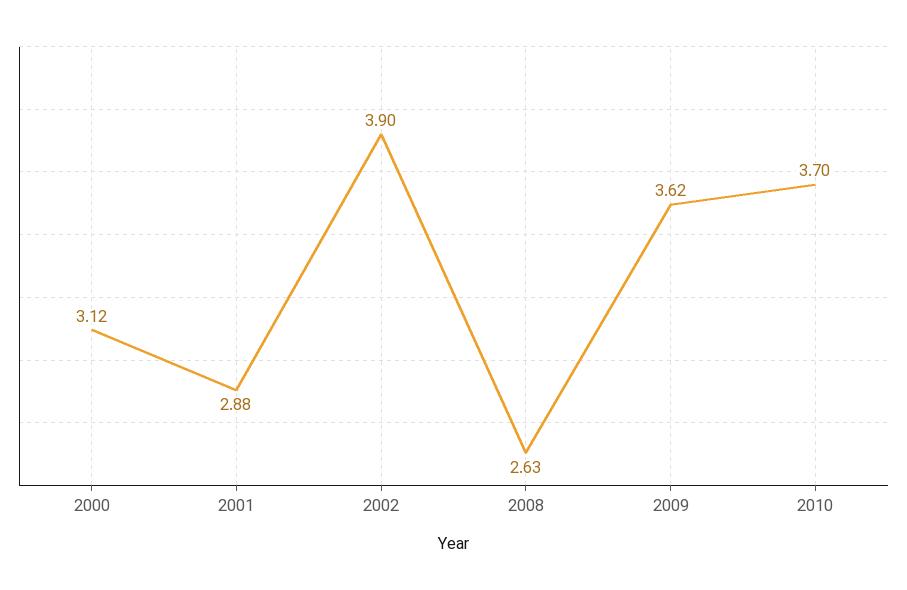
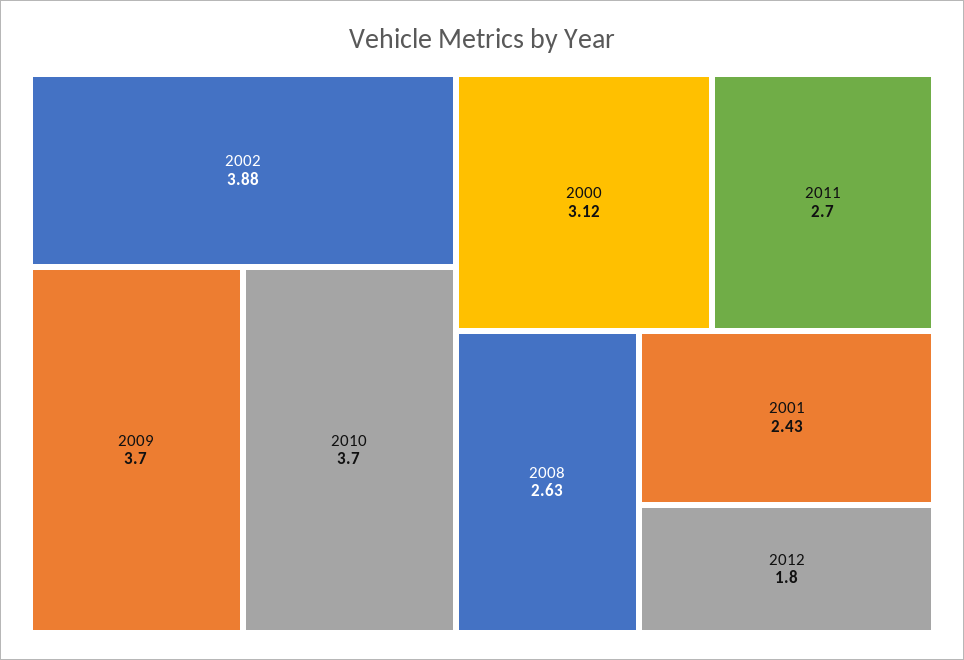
2001: 2.88 -> 2.43
2002: 3.9 -> 3.88
2009: 3.62 -> 3.7
2011: none -> 2.7
2012: none -> 1.8

